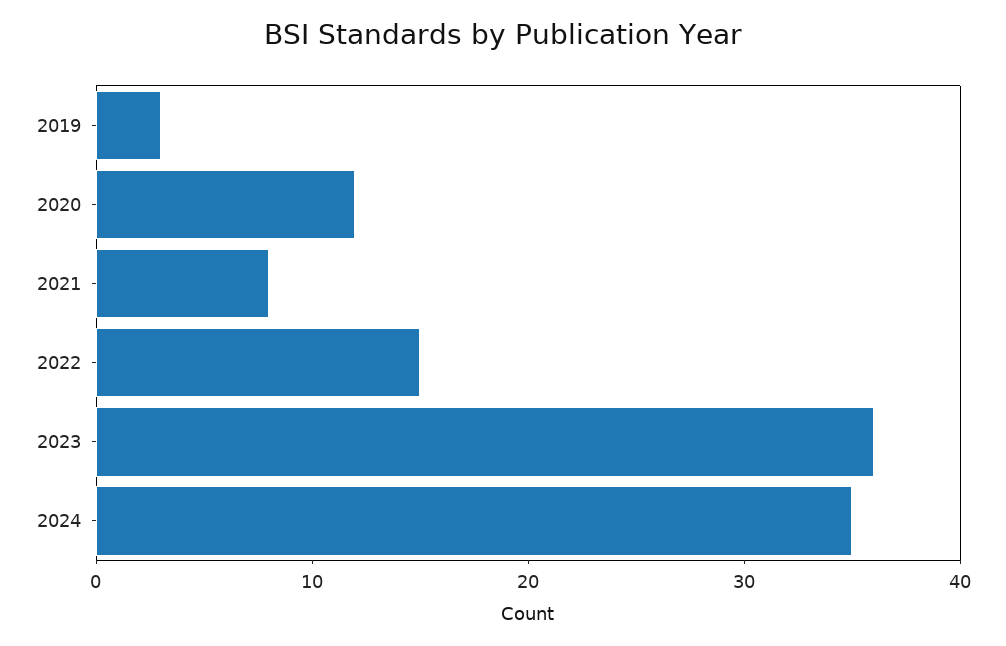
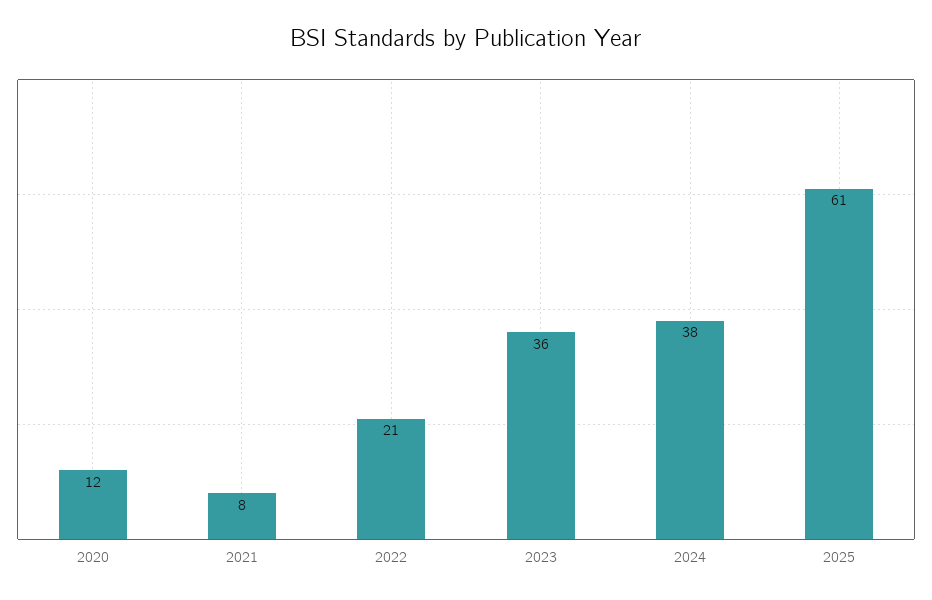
2019: 3 -> none
2022: 15 -> 21
2024: 35 -> 38
2025: none -> 61

